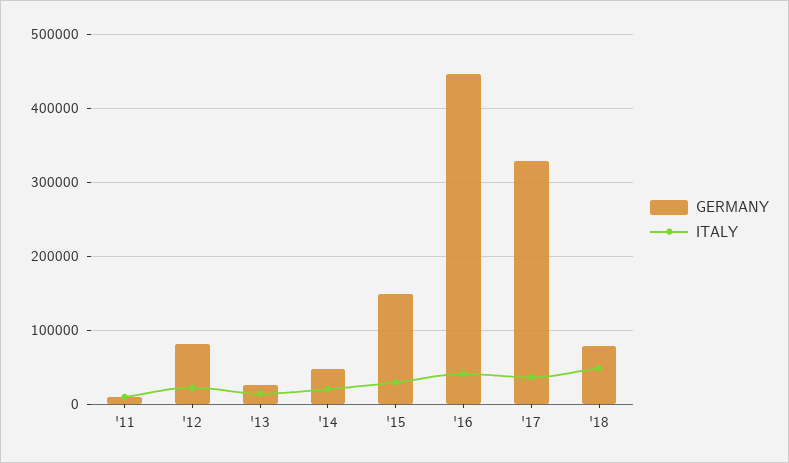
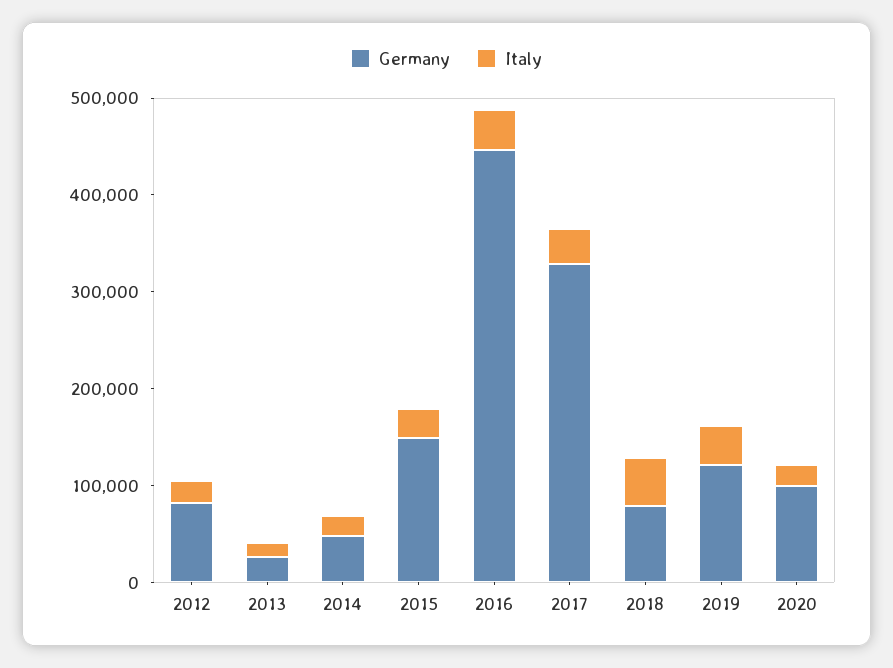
GERMANY, '11: 10000 -> none
ITALY, '11: 10000 -> none
GERMANY, 2019: none -> 120000
ITALY, 2019: none -> 40000
GERMANY, 2020: none -> 100000
ITALY, 2020: none -> 20000

